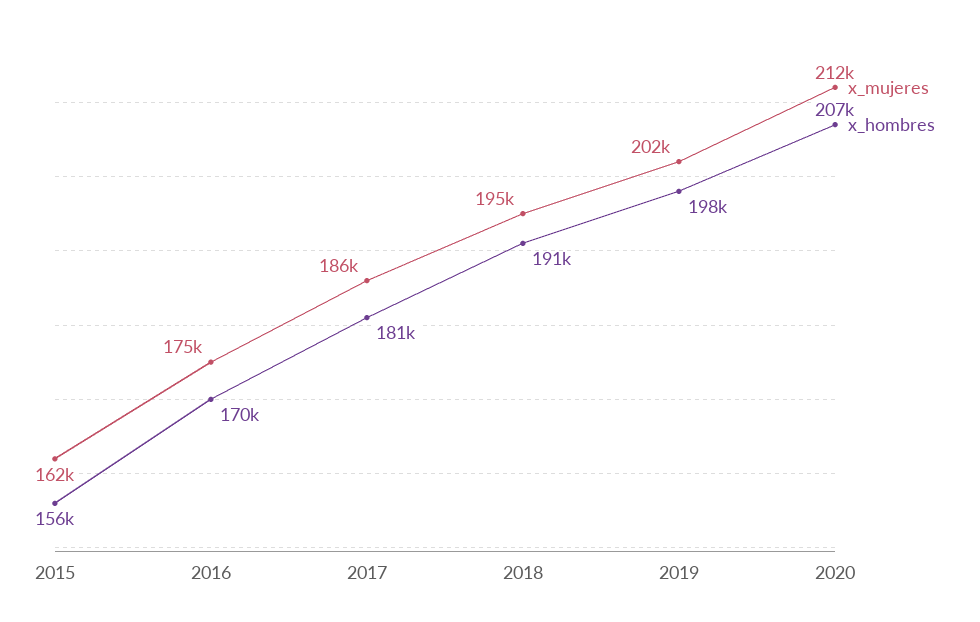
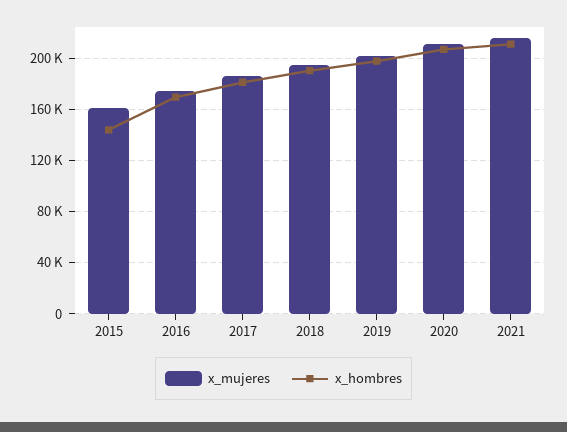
x_hombres, 2015: 156000 -> 145000
x_mujeres, 2021: none -> 215000
x_hombres, 2021: none -> 210000

